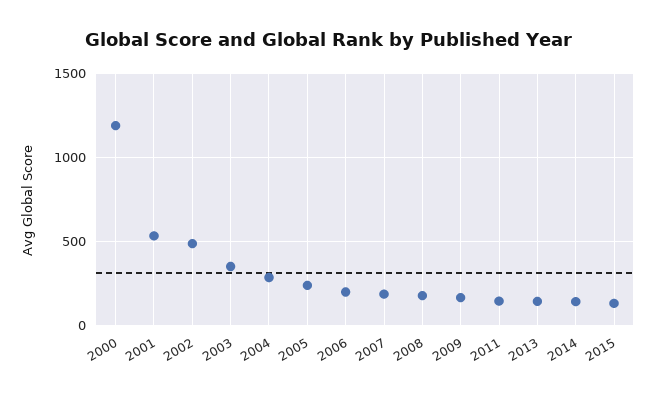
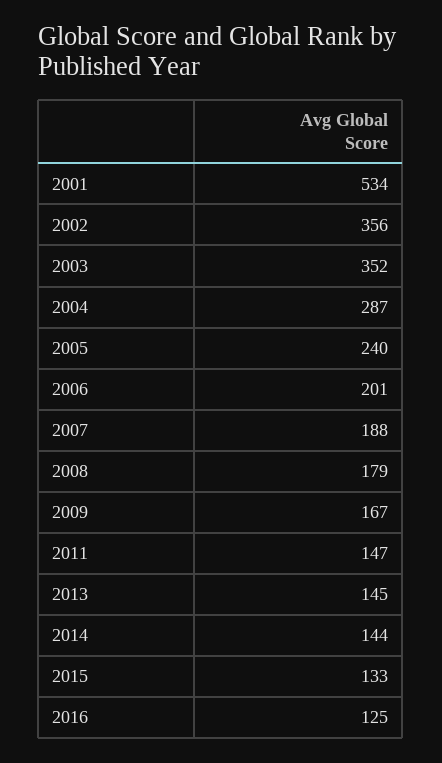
2000: 1200 -> none
2002: 500 -> 356
2016: none -> 125

